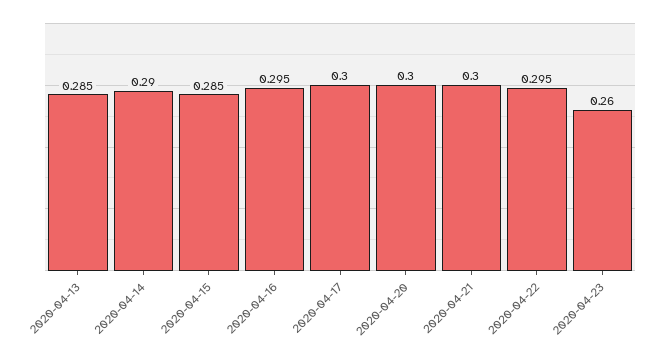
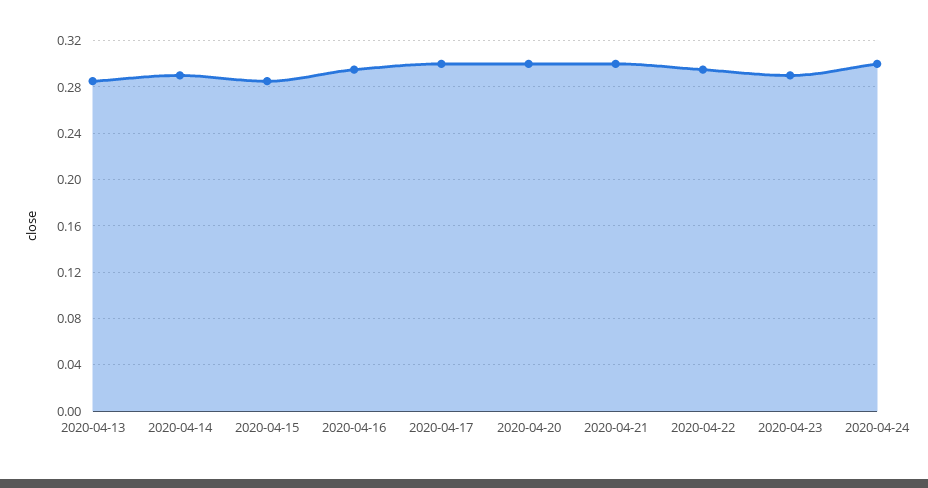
2020-04-23: 0.26 -> 0.29
2020-04-24: none -> 0.3

